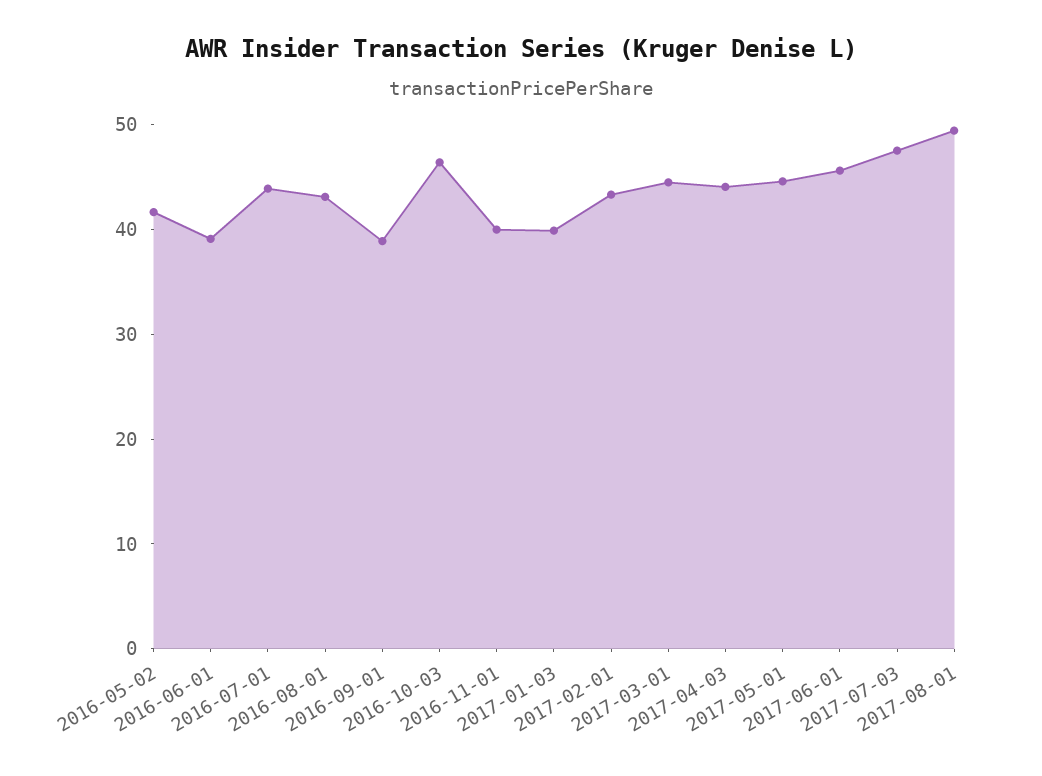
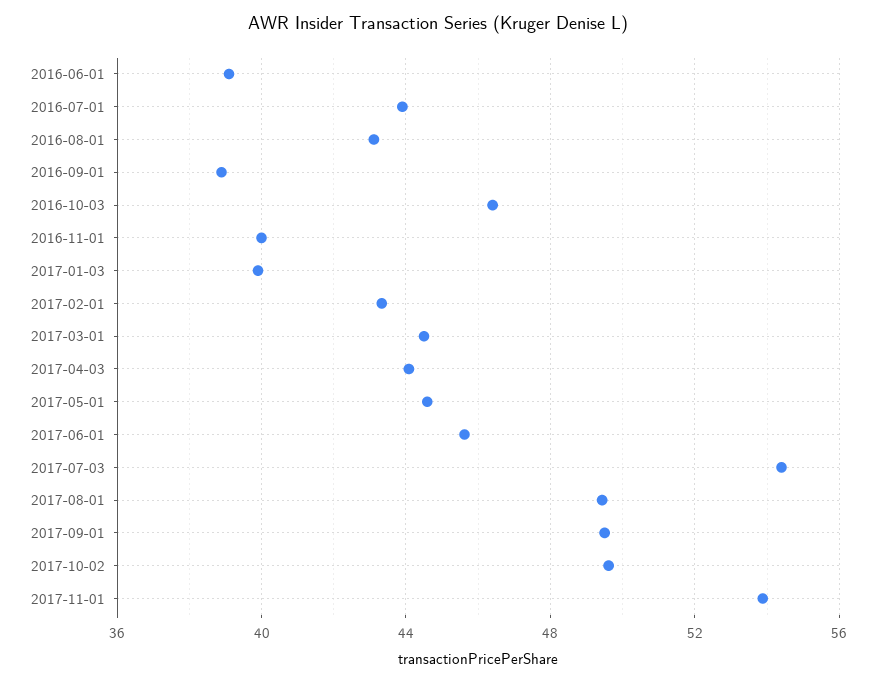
2016-05-02: 42 -> none
2017-07-03: 48 -> 54.5
2017-09-01: none -> 49.5
2017-10-02: none -> 49.5
2017-11-01: none -> 54

